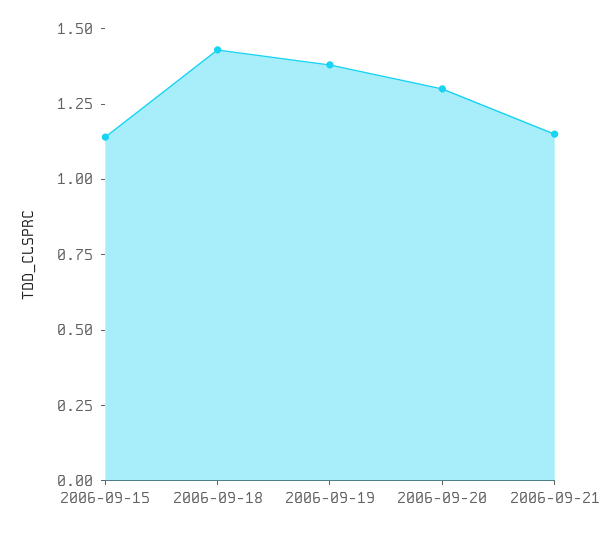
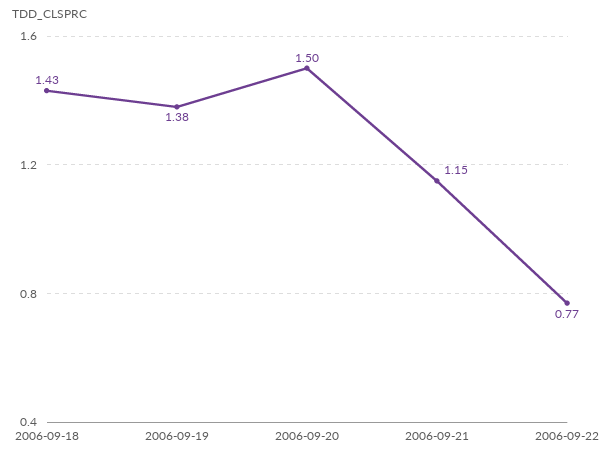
2006-09-15: 1.15 -> none
2006-09-20: 1.3 -> 1.5
2006-09-22: none -> 0.77

